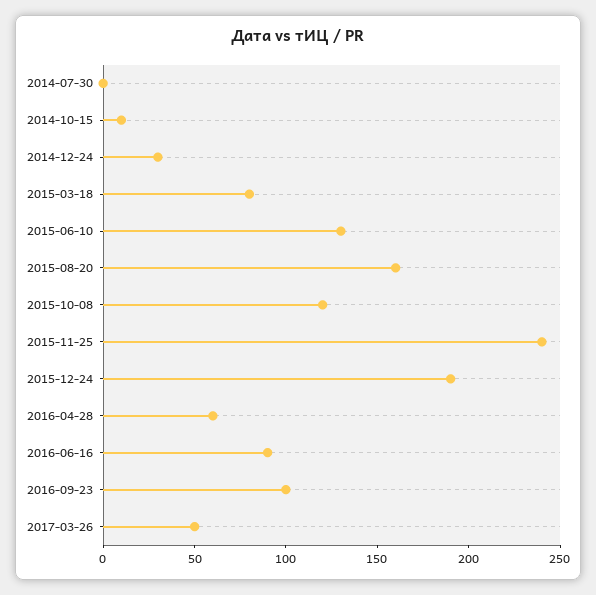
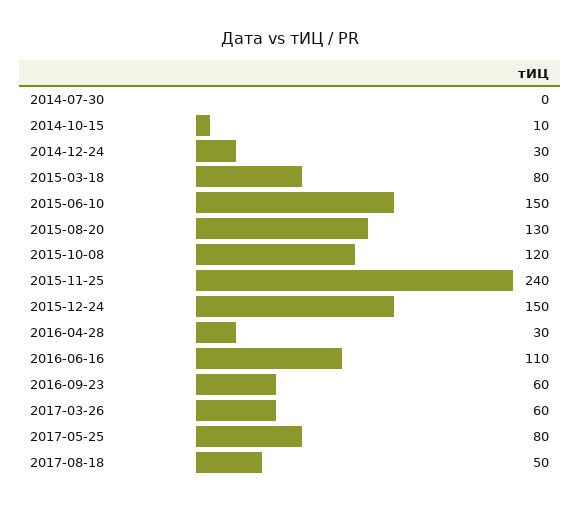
2015-06-10: 130 -> 150
2015-08-20: 160 -> 130
2015-12-24: 190 -> 150
2016-04-28: 60 -> 30
2016-06-16: 90 -> 110
2016-09-23: 100 -> 60
2017-03-26: 50 -> 60
2017-05-25: none -> 80
2017-08-18: none -> 50

